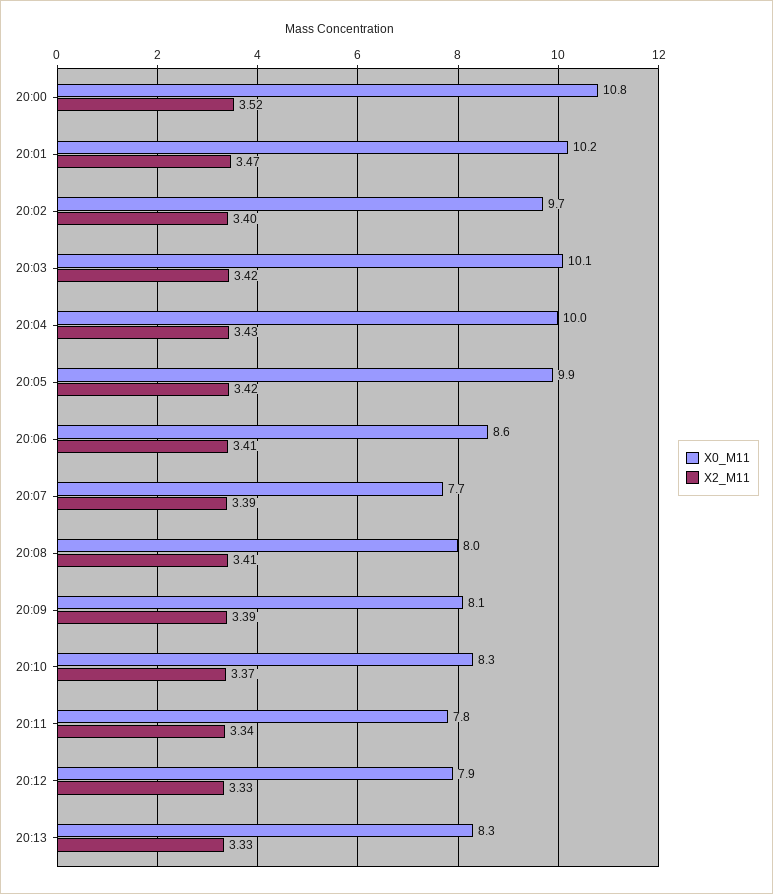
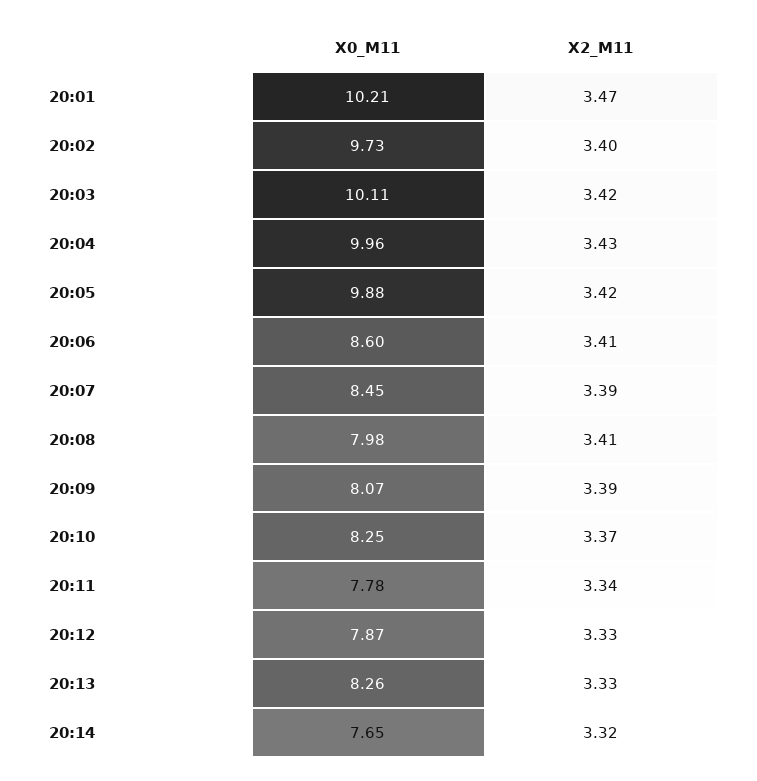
X0_M11, 20:00: 10.8 -> none
X2_M11, 20:00: 3.52 -> none
X0_M11, 20:07: 7.7 -> 8.45
X0_M11, 20:14: none -> 7.65
X2_M11, 20:14: none -> 3.32

